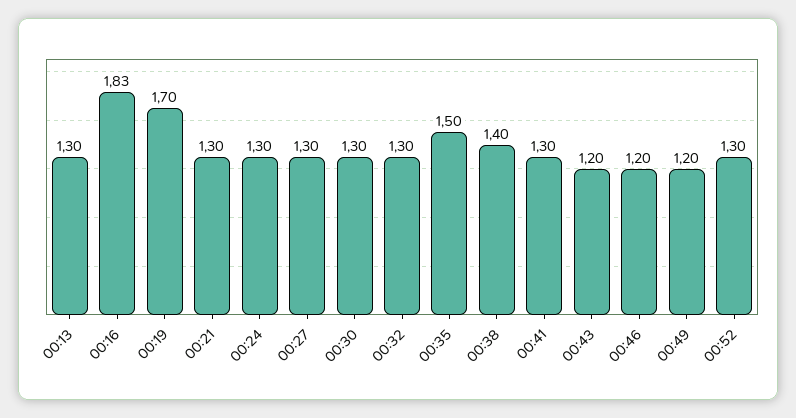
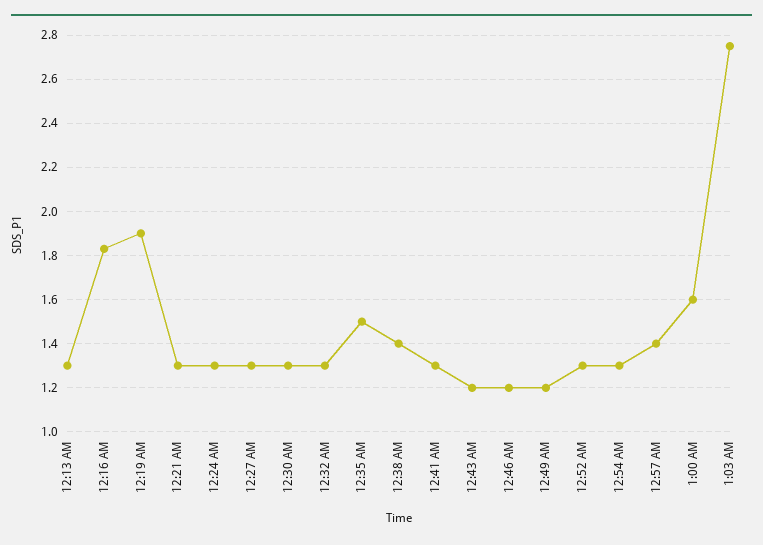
00:19: 1.7 -> 1.9
12:54 AM: none -> 1.3
12:57 AM: none -> 1.4
1:00 AM: none -> 1.6
1:03 AM: none -> 2.75

